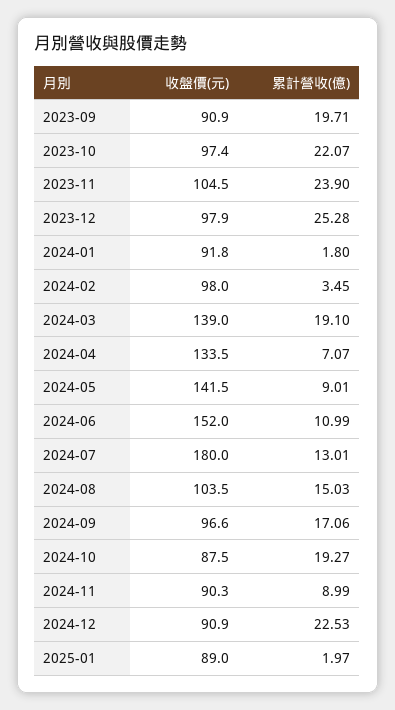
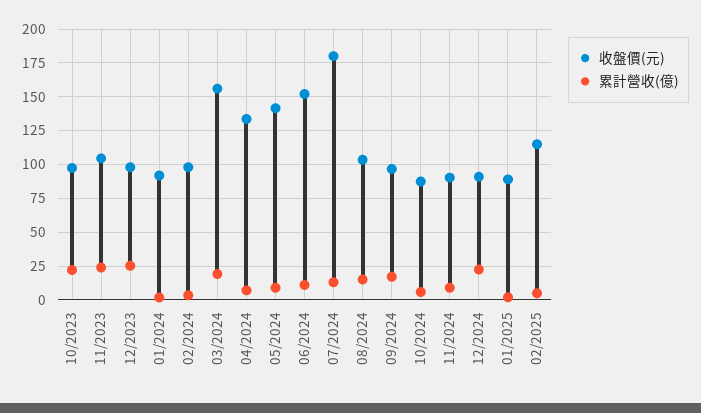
收盤價(元), 2023-09: 90.9 -> none
累計營收(億), 2023-09: 19.71 -> none
收盤價(元), 2024-03: 139 -> 155
累計營收(億), 2024-10: 19.27 -> 5
收盤價(元), 02/2025: none -> 115
累計營收(億), 02/2025: none -> 5

